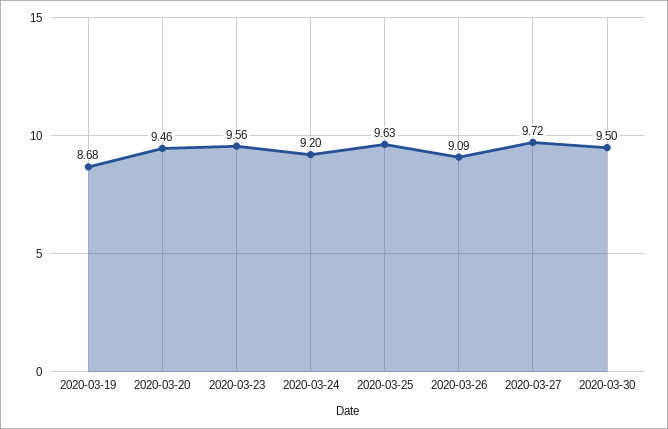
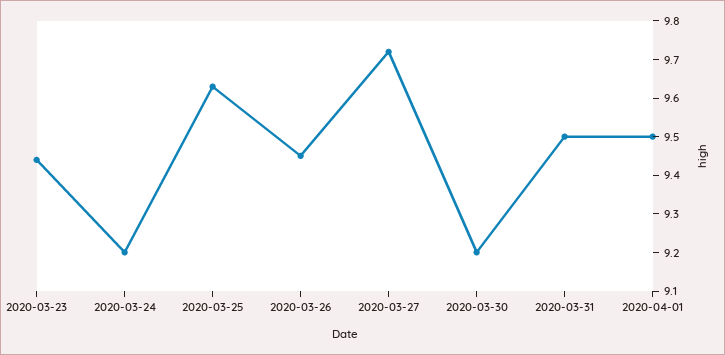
2020-03-19: 8.68 -> none
2020-03-20: 9.46 -> none
2020-03-23: 9.56 -> 9.45
2020-03-26: 9.09 -> 9.45
2020-03-30: 9.5 -> 9.2
2020-03-31: none -> 9.5
2020-04-01: none -> 9.5

